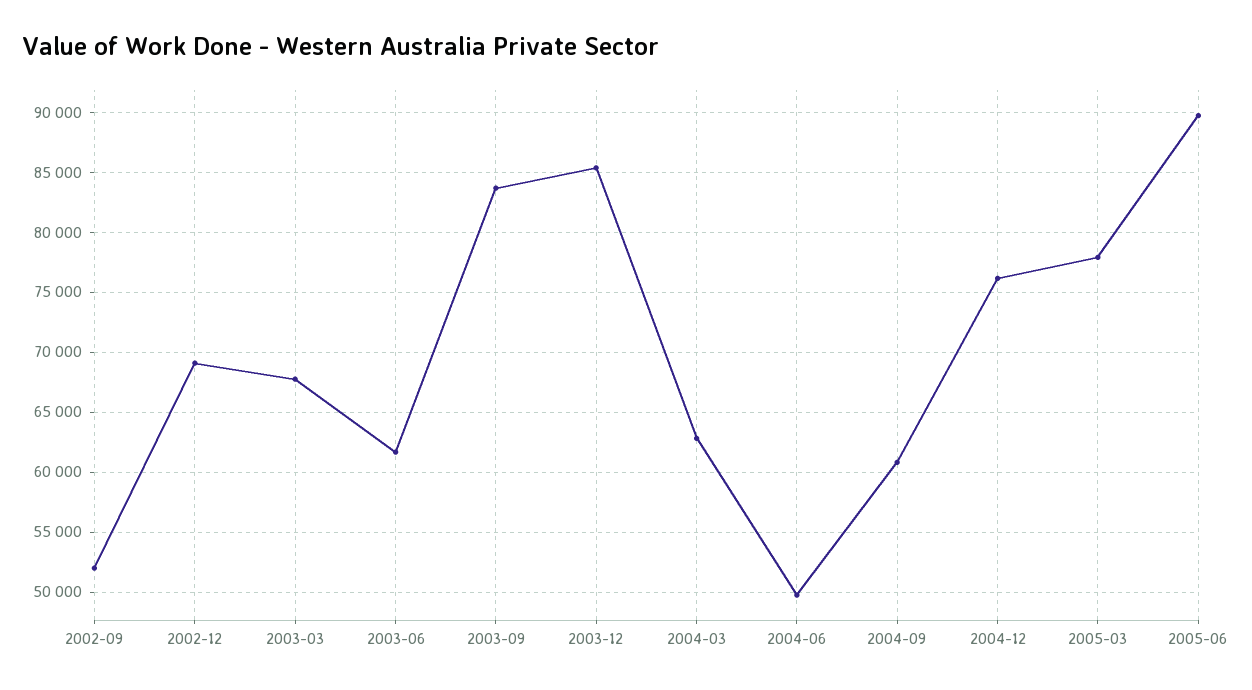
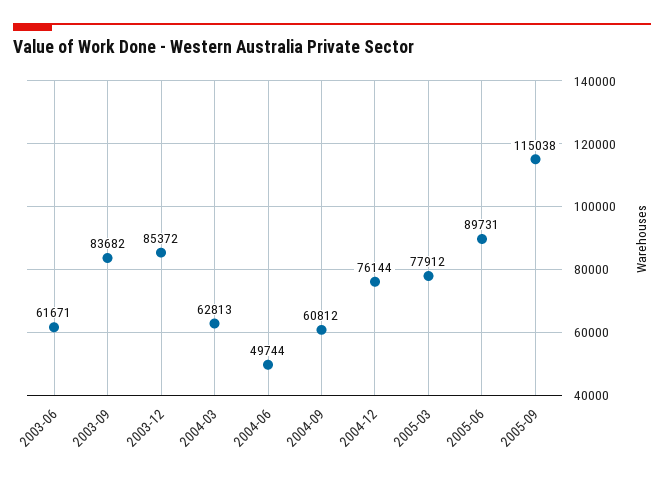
2002-09: 52000 -> none
2002-12: 69000 -> none
2003-03: 68000 -> none
2005-09: none -> 115038

